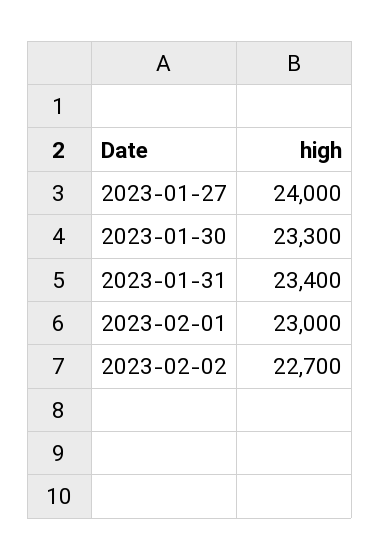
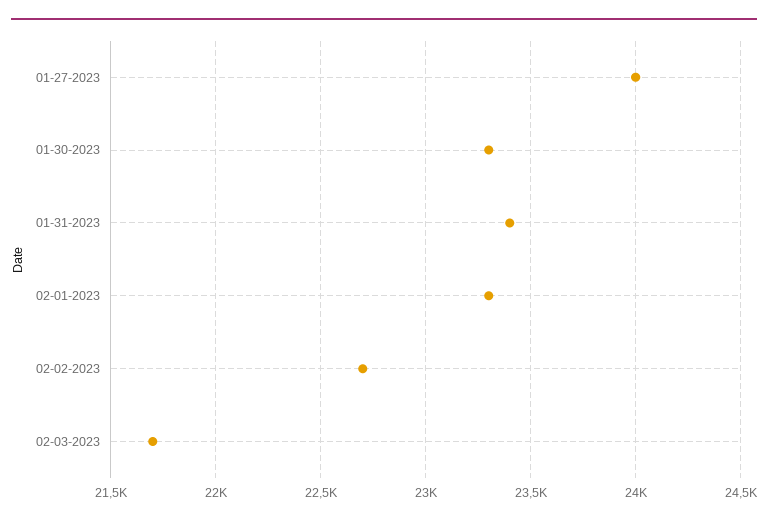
2023-02-01: 23000 -> 23300
02-03-2023: none -> 21700

